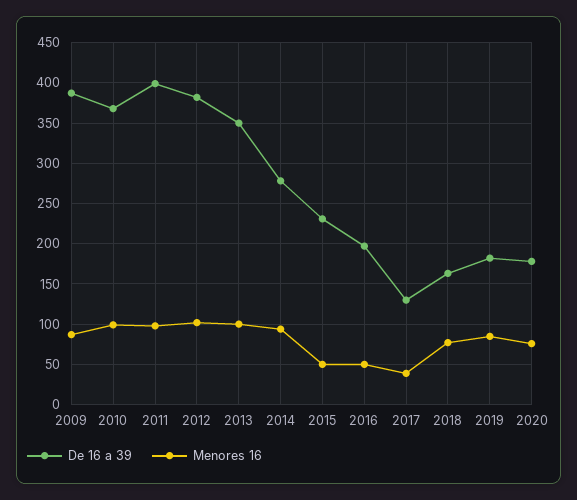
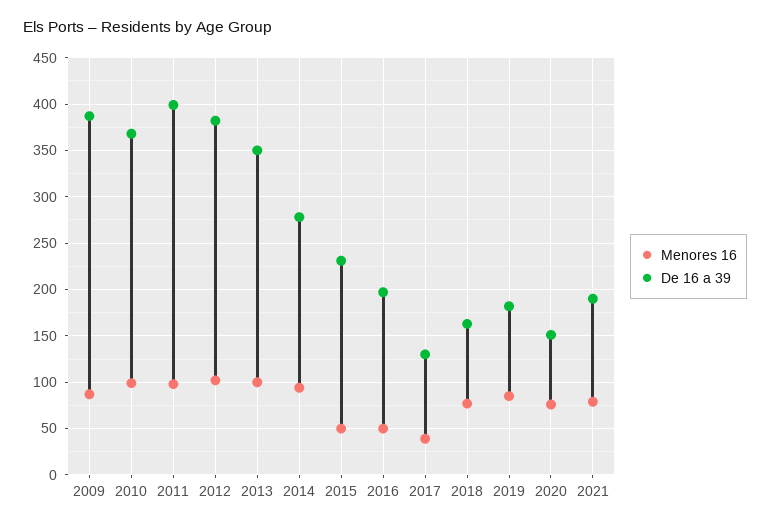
De 16 a 39, 2020: 180 -> 150
Menores 16, 2021: none -> 80
De 16 a 39, 2021: none -> 190

